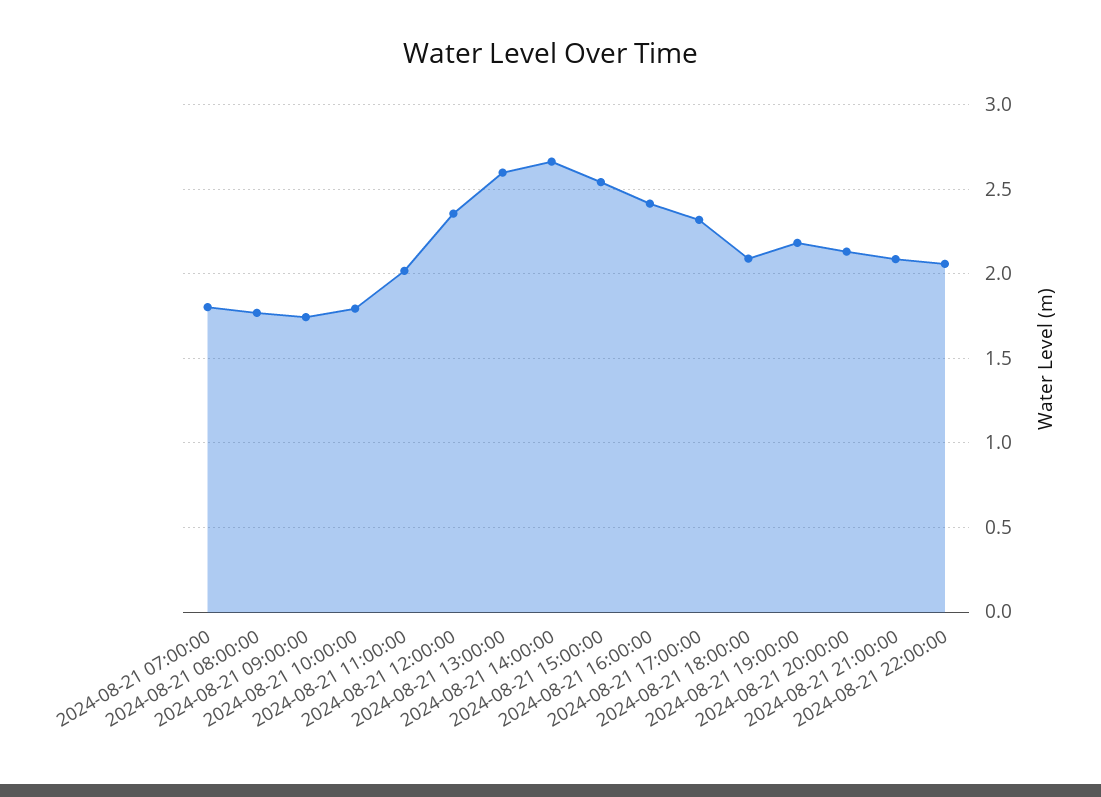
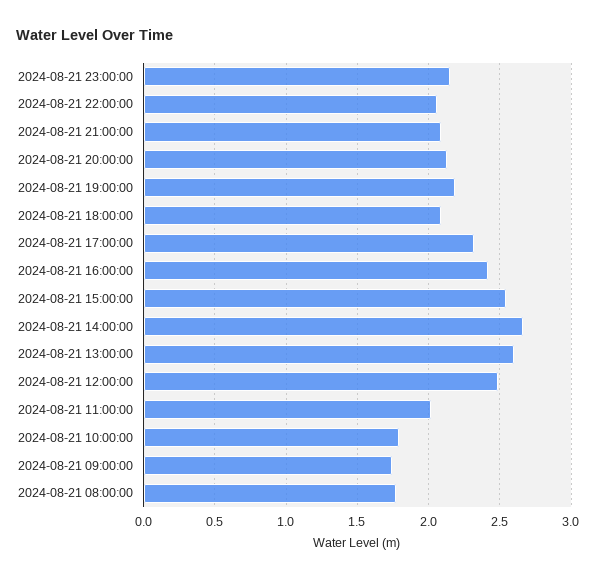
2024-08-21 07:00:00: 1.8 -> none
2024-08-21 12:00:00: 2.35 -> 2.5
2024-08-21 23:00:00: none -> 2.15

